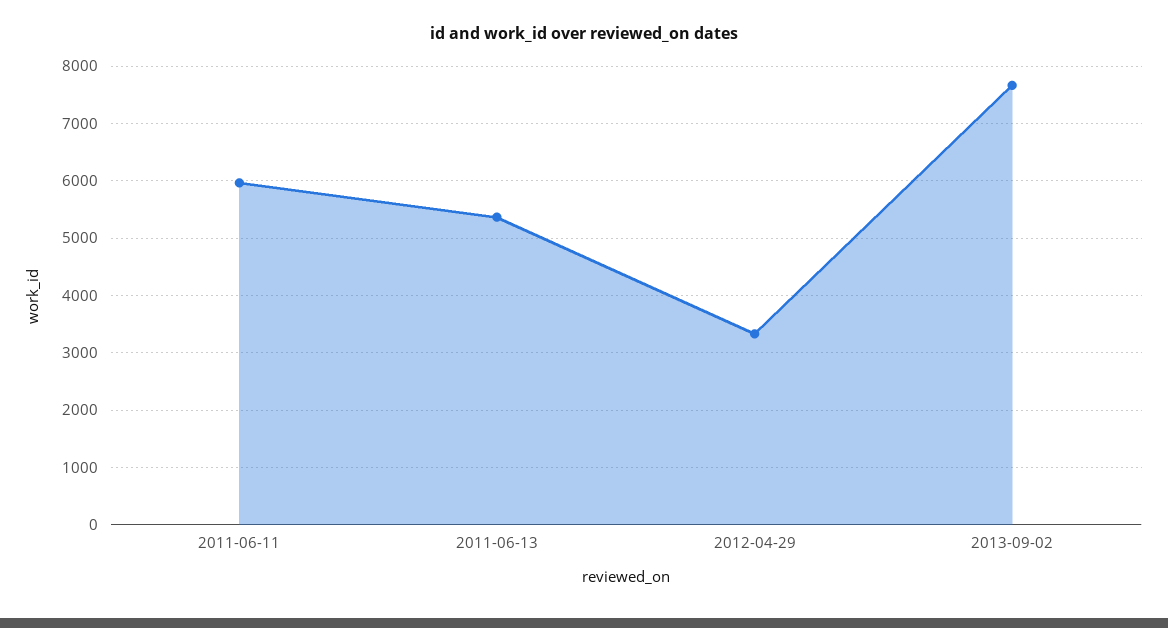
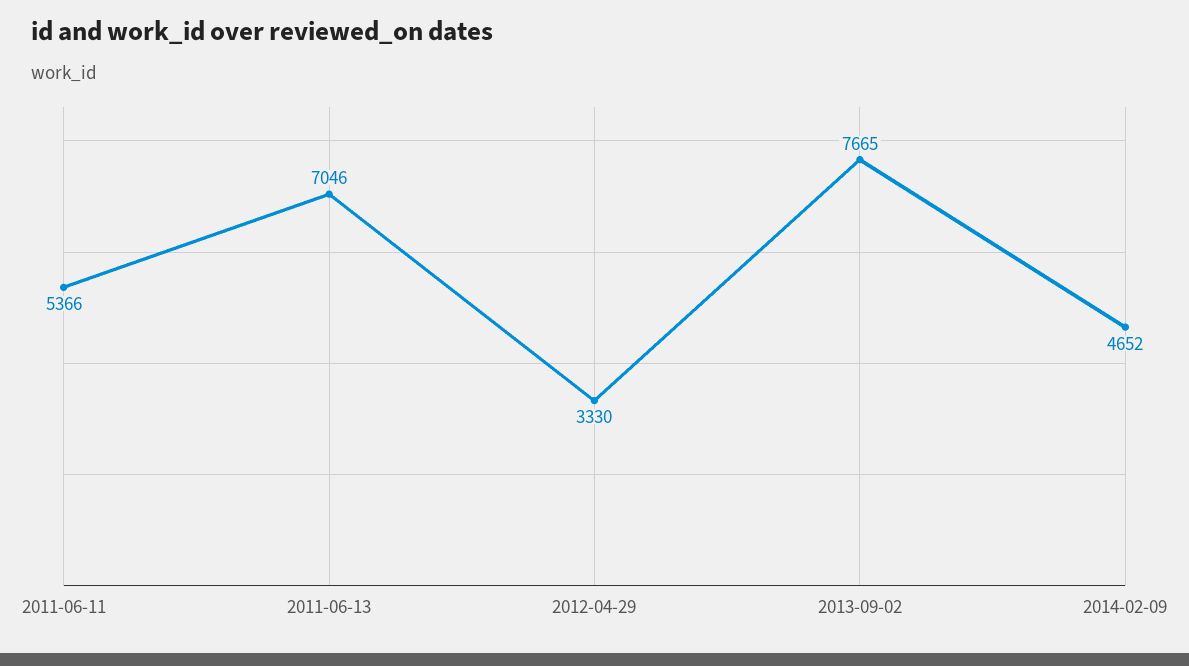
2011-06-11: 6000 -> 5366
2011-06-13: 5400 -> 7046
2014-02-09: none -> 4652

